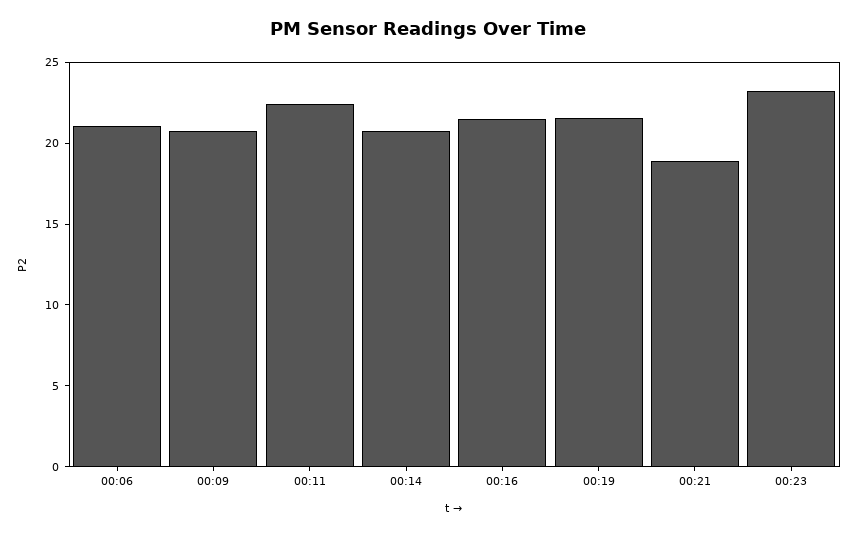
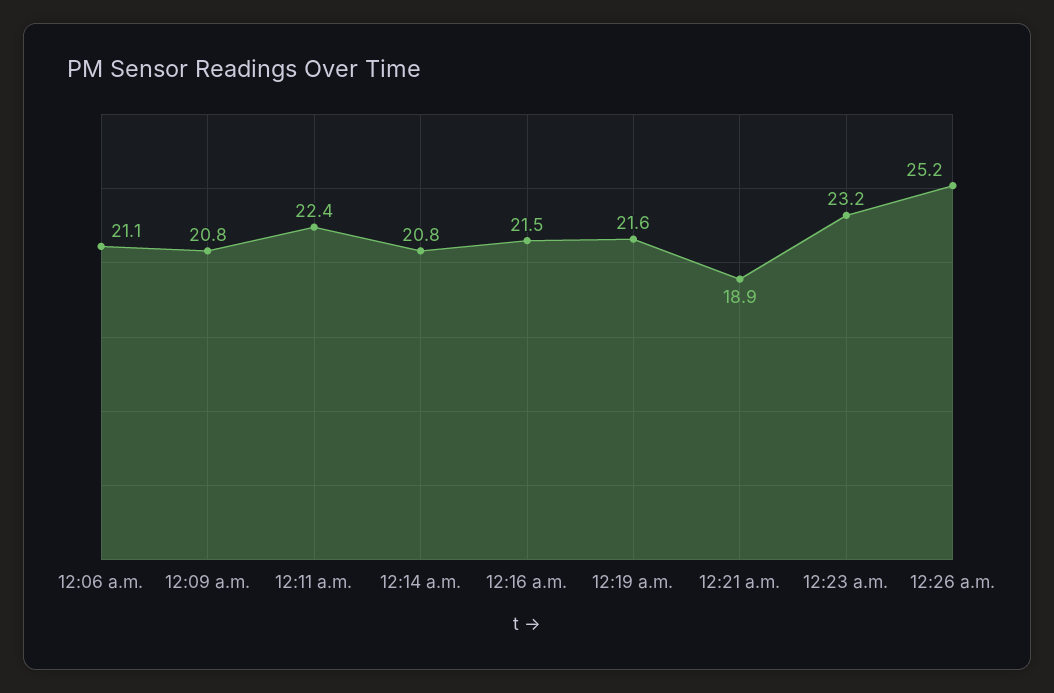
12:26 a.m.: none -> 25.2

